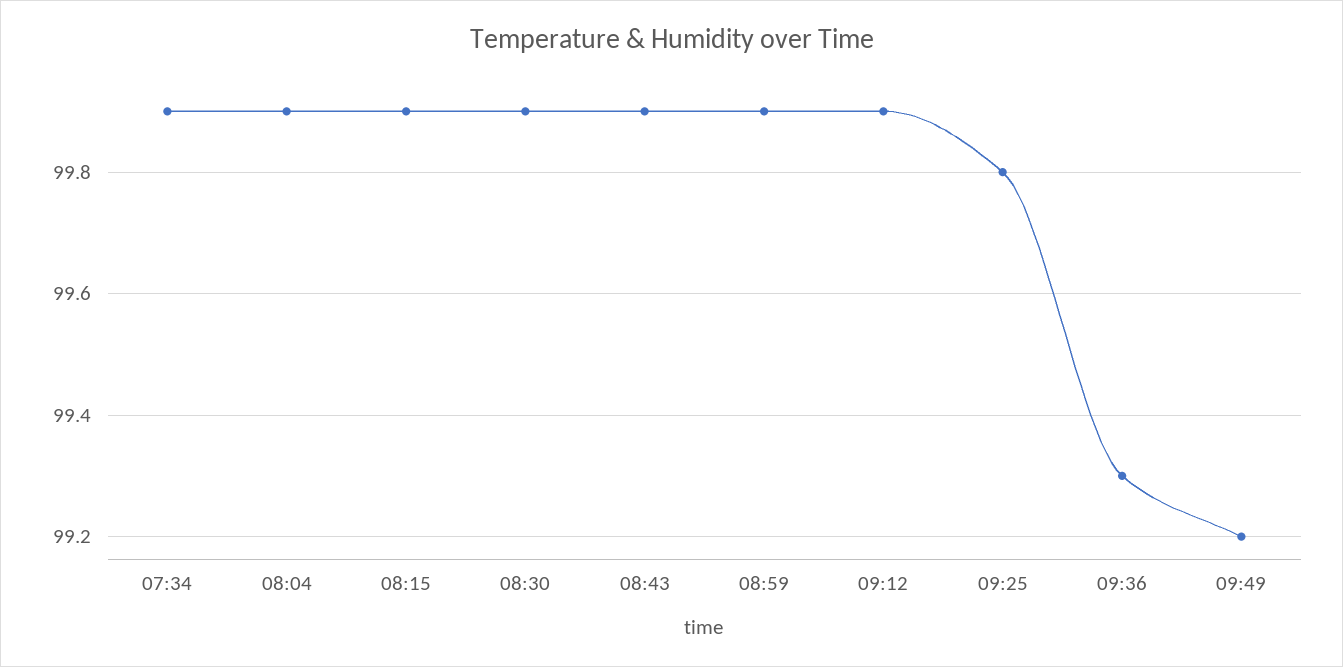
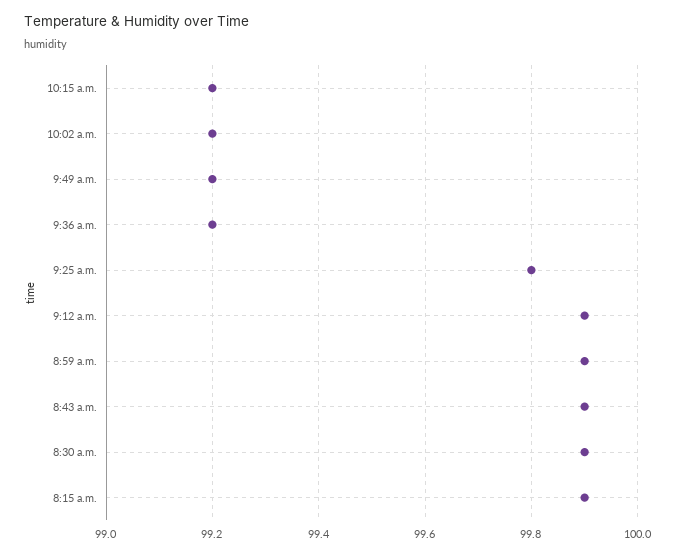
07:34: 99.9 -> none
08:04: 99.9 -> none
09:36: 99.3 -> 99.2
10:15 a.m.: none -> 99.2
10:02 a.m.: none -> 99.2

